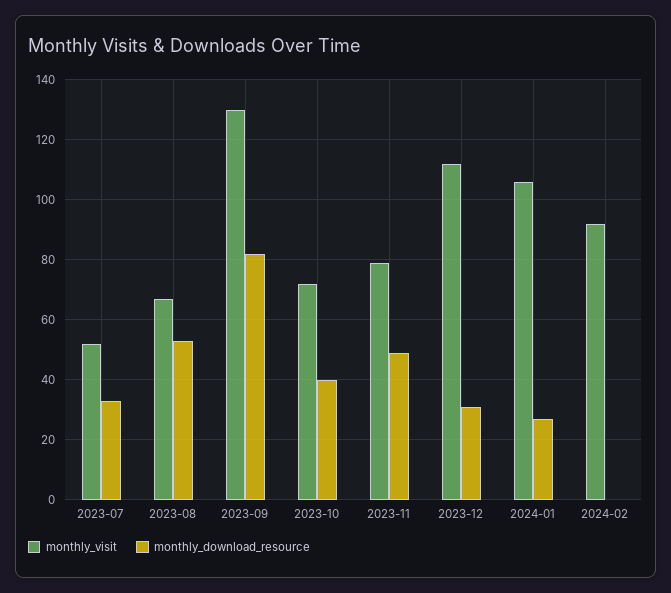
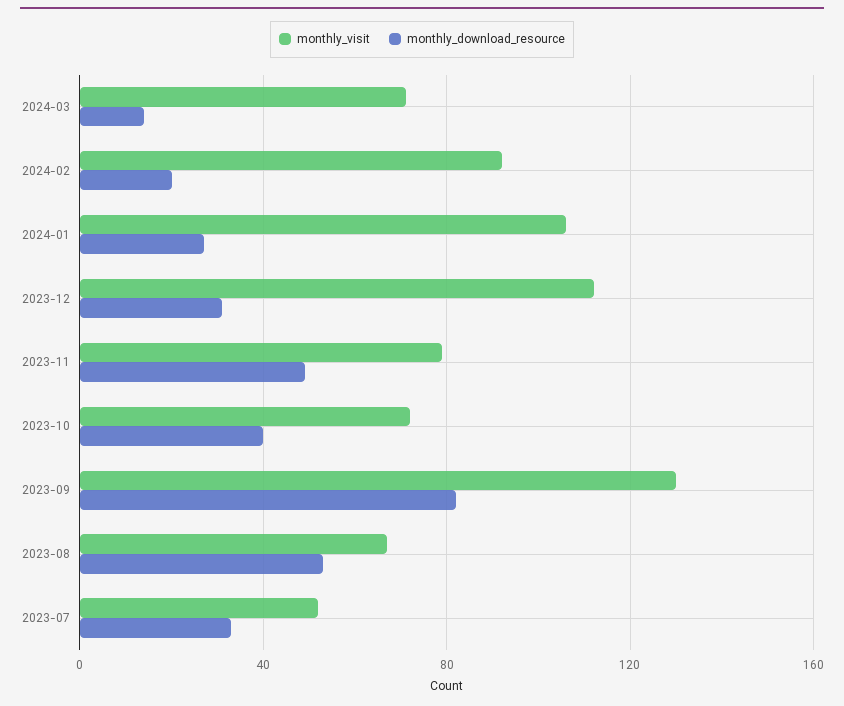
monthly_download_resource, 2024-02: 0 -> 20
monthly_visit, 2024-03: none -> 70
monthly_download_resource, 2024-03: none -> 15

